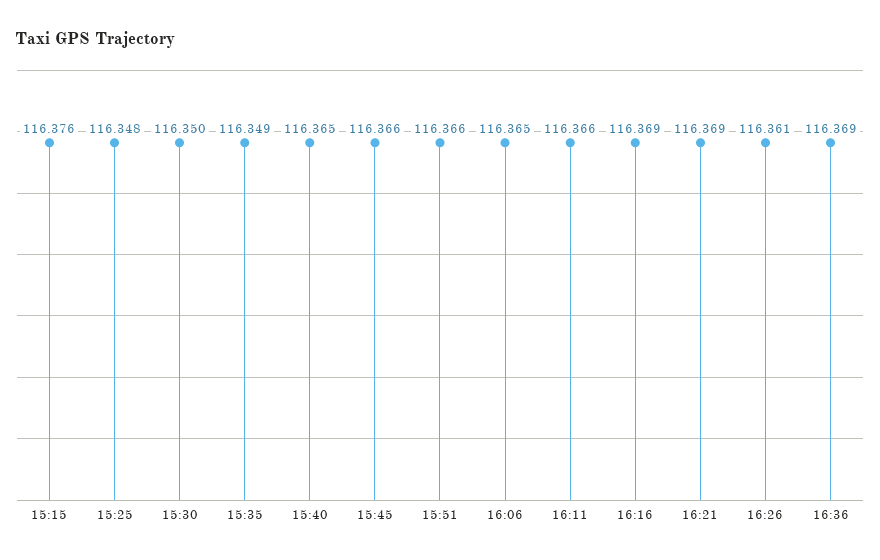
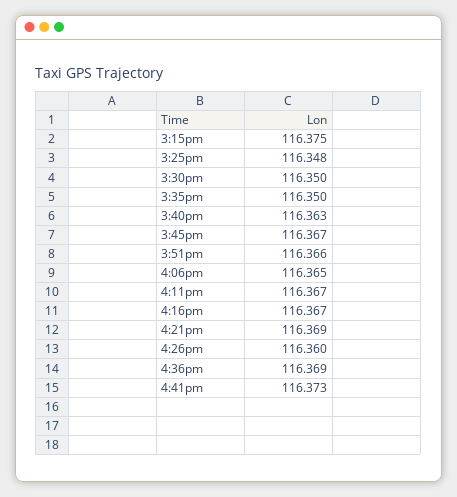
15:15: 116.376 -> 116.375
15:35: 116.349 -> 116.35
15:40: 116.365 -> 116.363
15:45: 116.366 -> 116.367
16:11: 116.366 -> 116.367
16:16: 116.369 -> 116.367
16:26: 116.361 -> 116.36
4:41pm: none -> 116.373

